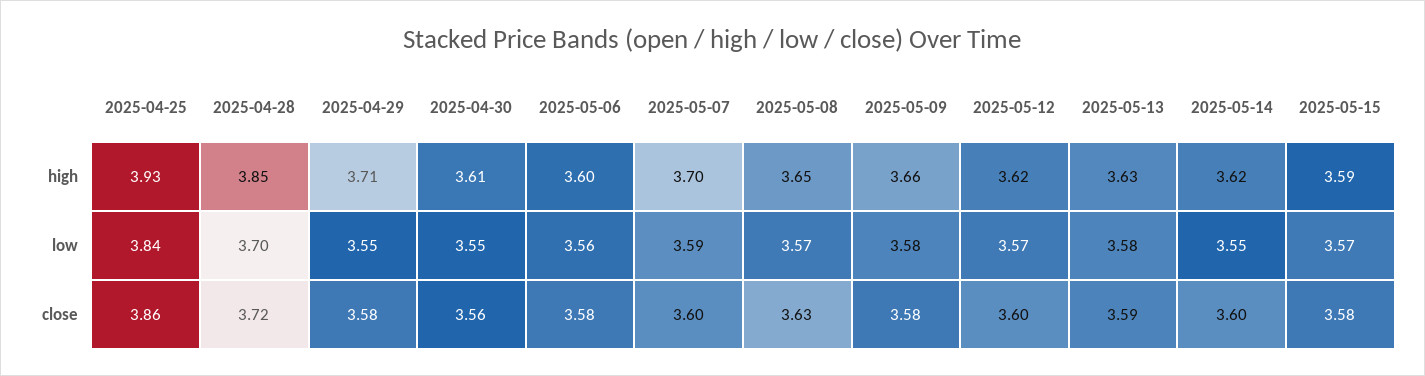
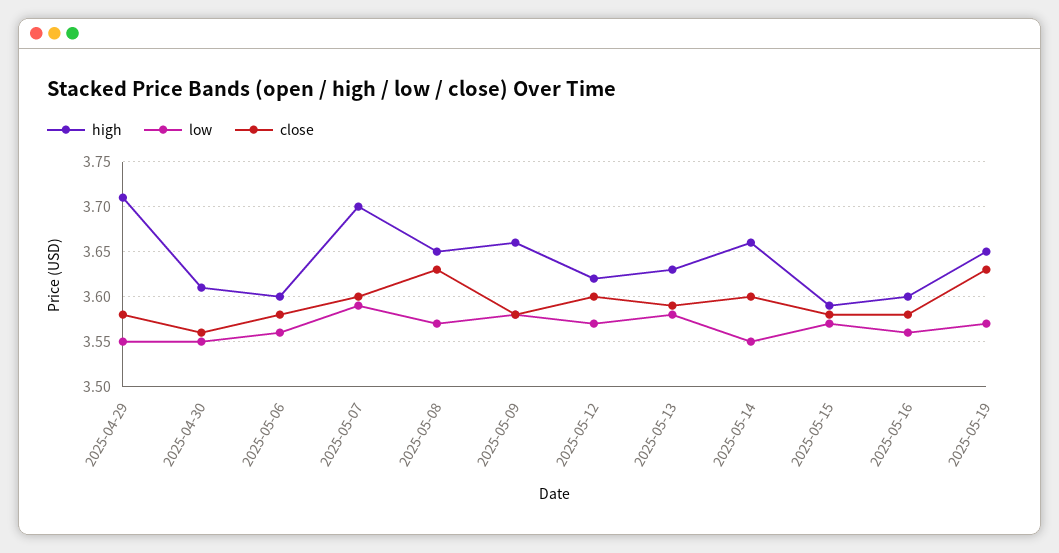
high, 2025-04-25: 3.93 -> none
high, 2025-04-28: 3.85 -> none
high, 2025-05-14: 3.62 -> 3.66
low, 2025-04-25: 3.84 -> none
low, 2025-04-28: 3.7 -> none
close, 2025-04-25: 3.86 -> none
close, 2025-04-28: 3.72 -> none
high, 2025-05-16: none -> 3.6
low, 2025-05-16: none -> 3.56
close, 2025-05-16: none -> 3.58
high, 2025-05-19: none -> 3.65
low, 2025-05-19: none -> 3.57
close, 2025-05-19: none -> 3.63

